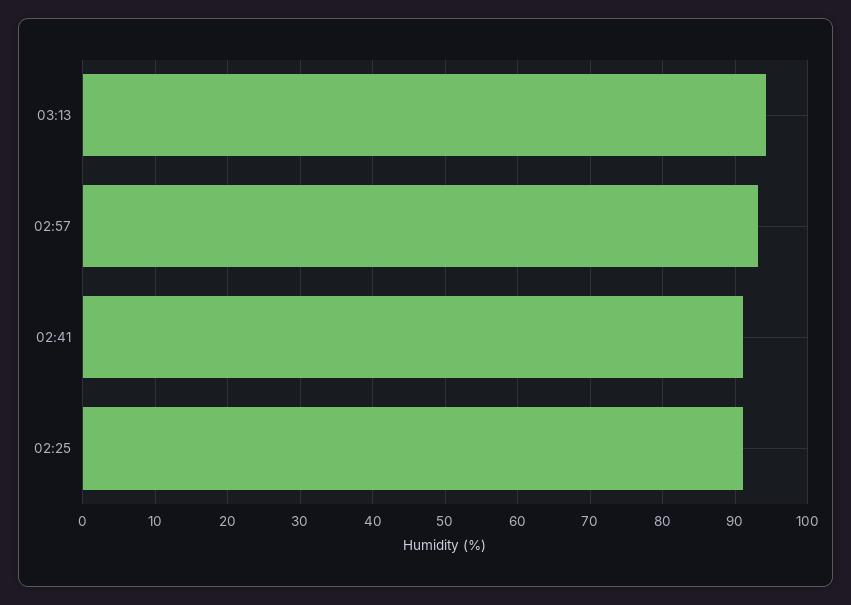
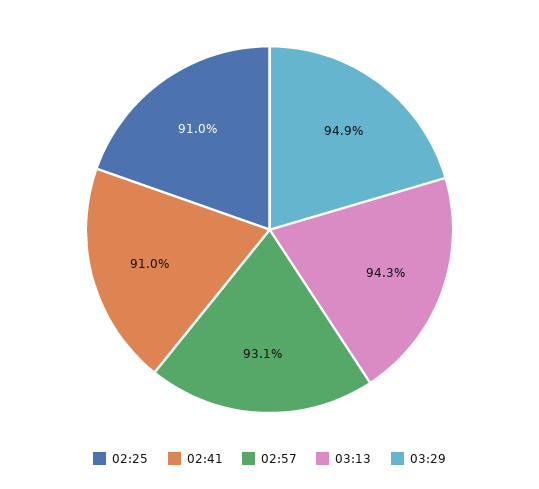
03:29: none -> 94.9

